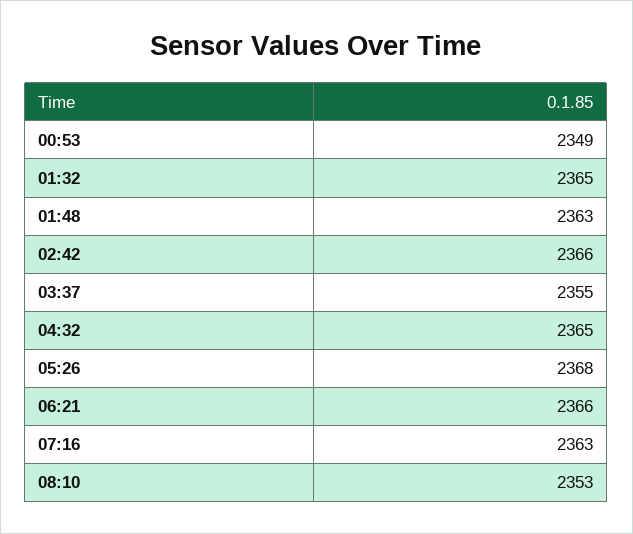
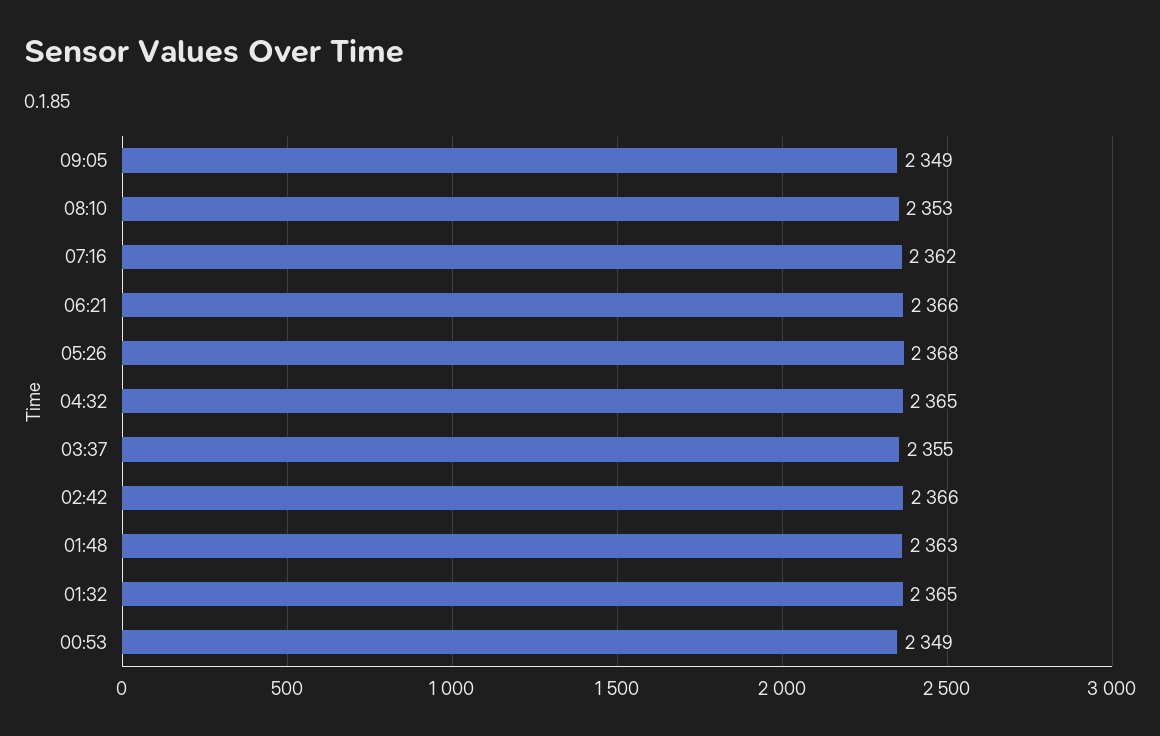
07:16: 2363 -> 2362
09:05: none -> 2349

